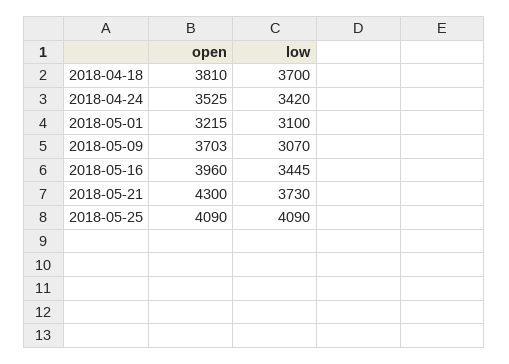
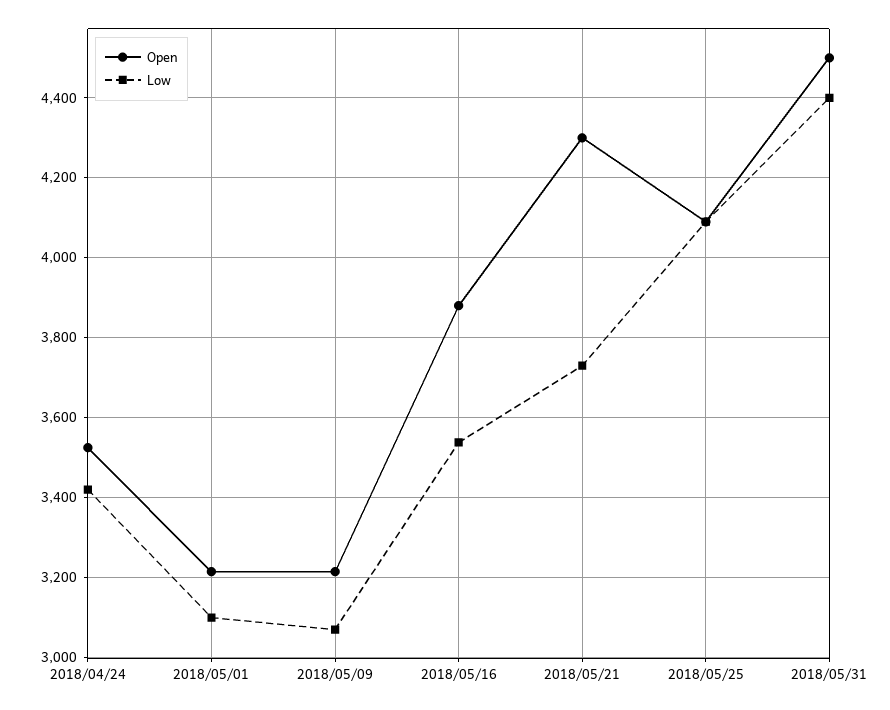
open, 2018-04-18: 3810 -> none
low, 2018-04-18: 3700 -> none
open, 2018-05-09: 3703 -> 3220
open, 2018-05-16: 3960 -> 3880
low, 2018-05-16: 3445 -> 3540
open, 2018/05/31: none -> 4500
low, 2018/05/31: none -> 4400

